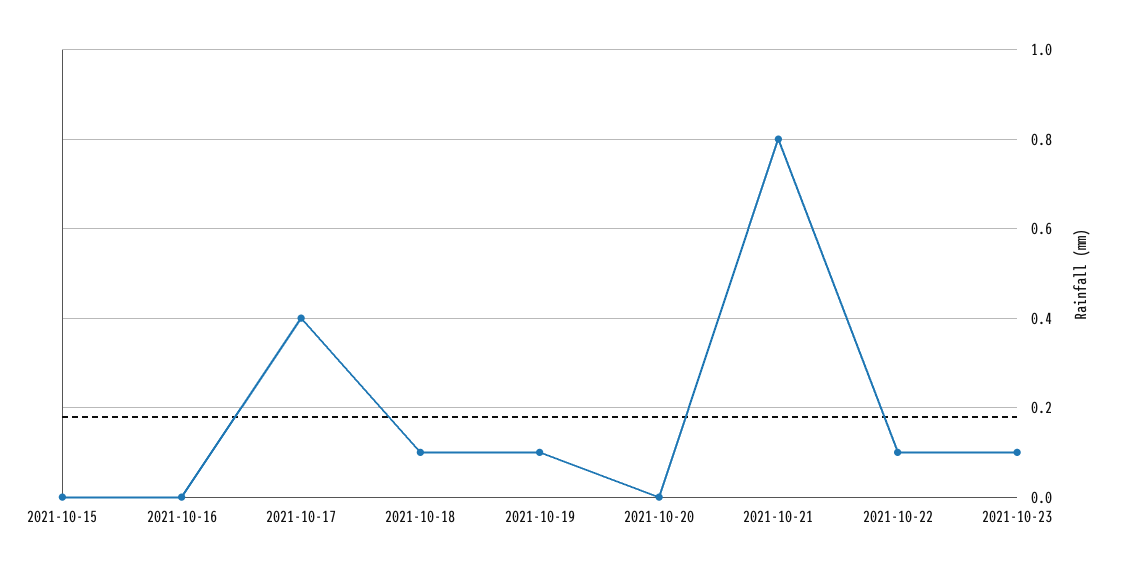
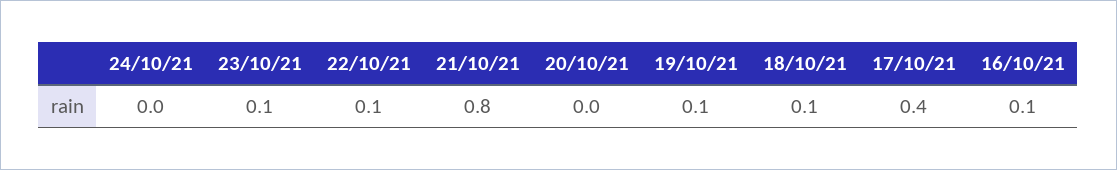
2021-10-15: 0 -> none
2021-10-16: 0 -> 0.1
24/10/21: none -> 0

